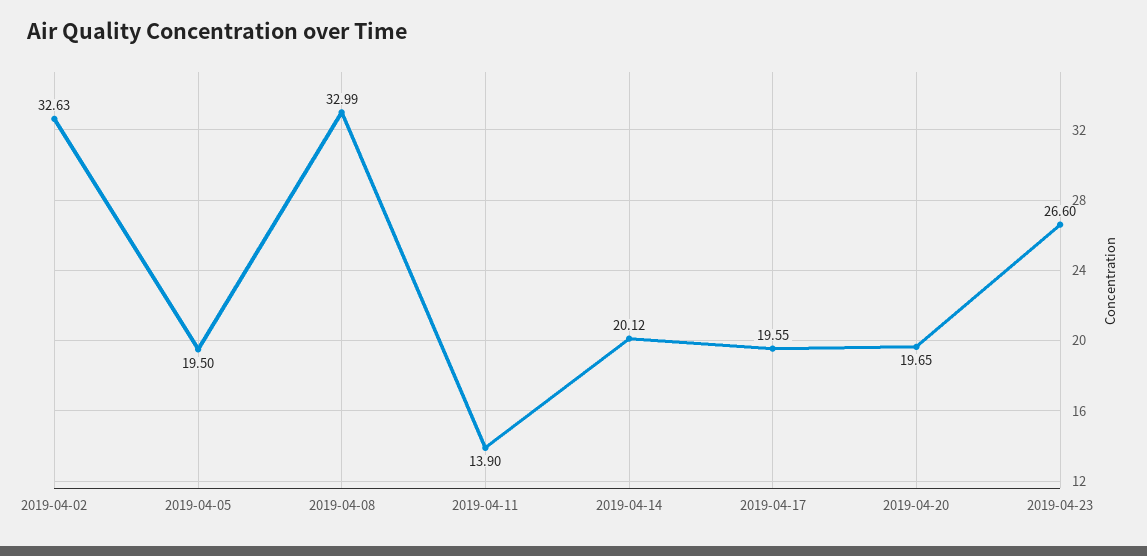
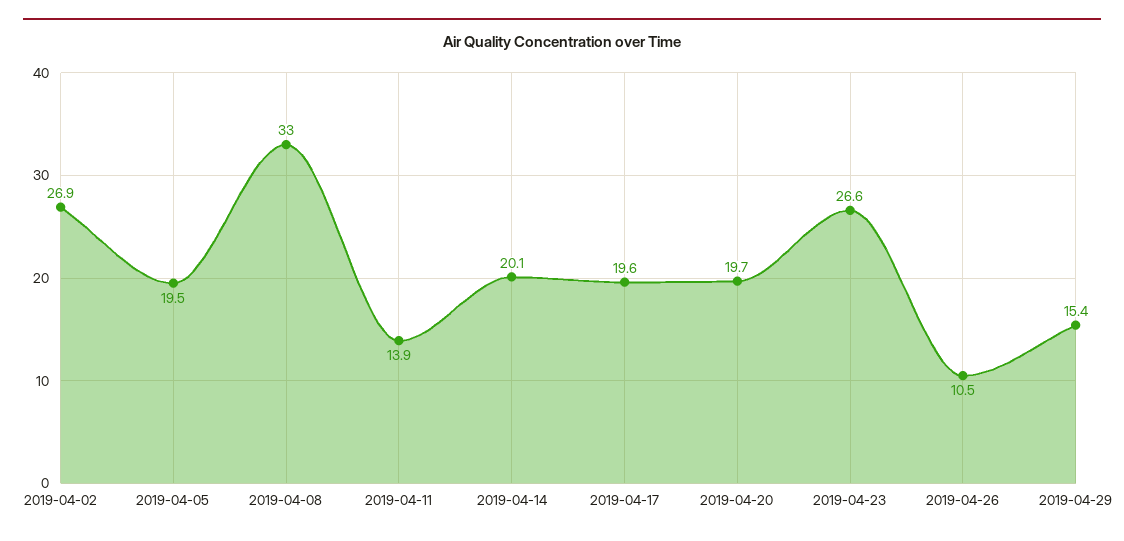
2019-04-02: 32.63 -> 26.9
2019-04-26: none -> 10.5
2019-04-29: none -> 15.4

